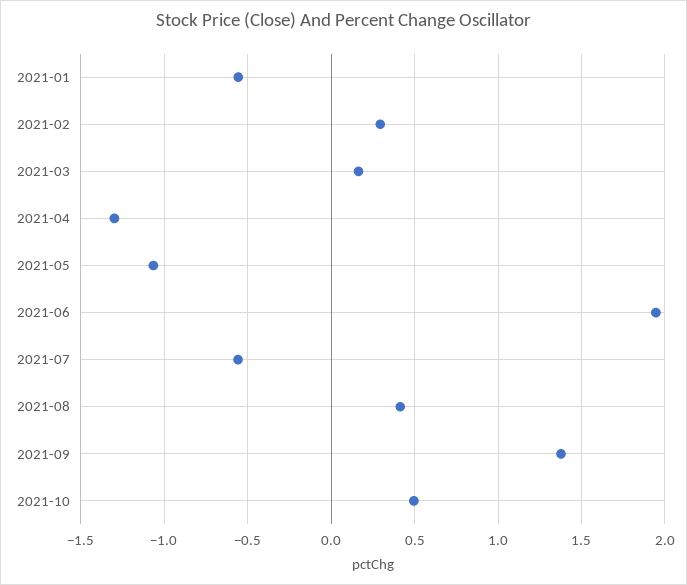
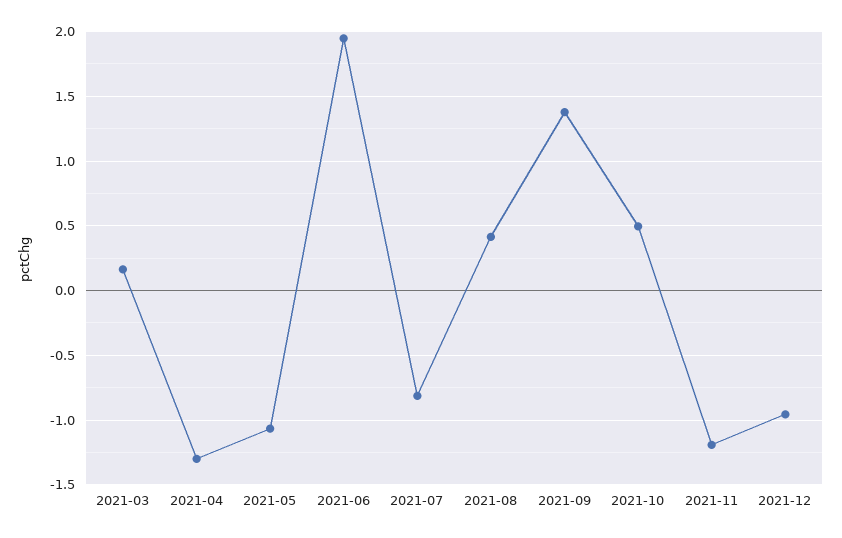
2021-01: -0.55 -> none
2021-02: 0.3 -> none
2021-07: -0.55 -> -0.8
2021-11: none -> -1.2
2021-12: none -> -0.95

